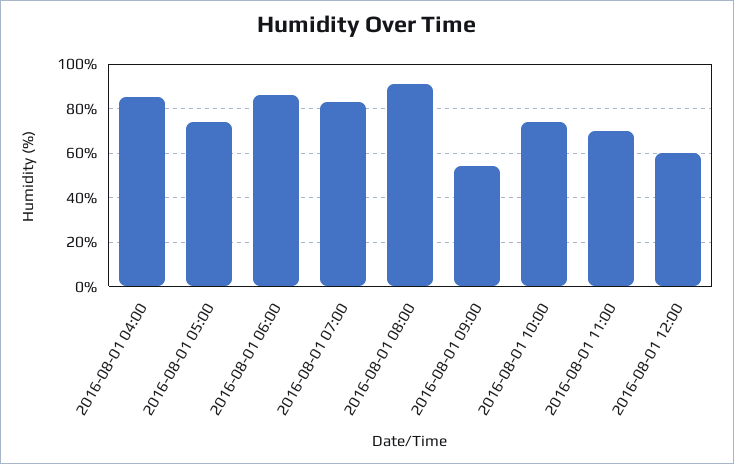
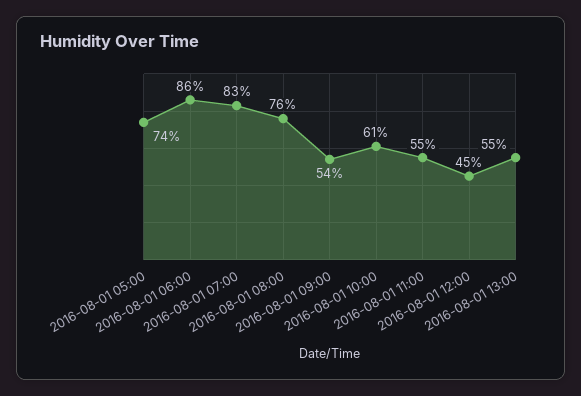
2016-08-01 04:00: 85 -> none
2016-08-01 08:00: 90 -> 76
2016-08-01 10:00: 75 -> 61
2016-08-01 11:00: 70 -> 55
2016-08-01 12:00: 60 -> 45
2016-08-01 13:00: none -> 55

